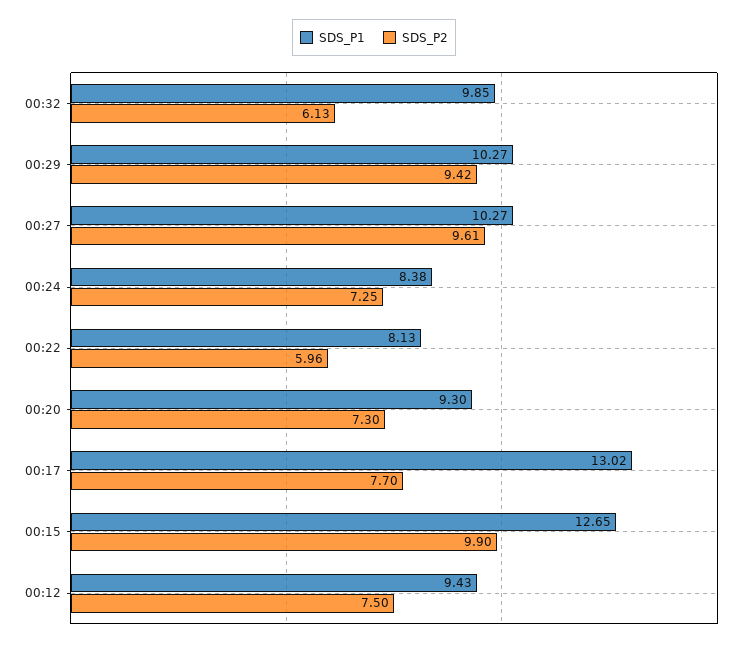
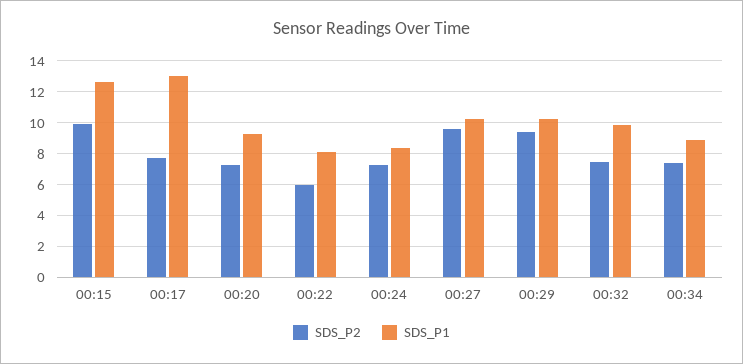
SDS_P2, 00:32: 6.13 -> 7.5
SDS_P1, 00:12: 9.43 -> none
SDS_P2, 00:12: 7.5 -> none
SDS_P2, 00:34: none -> 7.5
SDS_P1, 00:34: none -> 9

